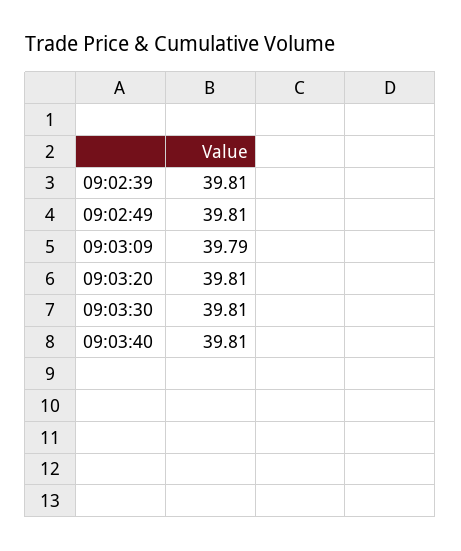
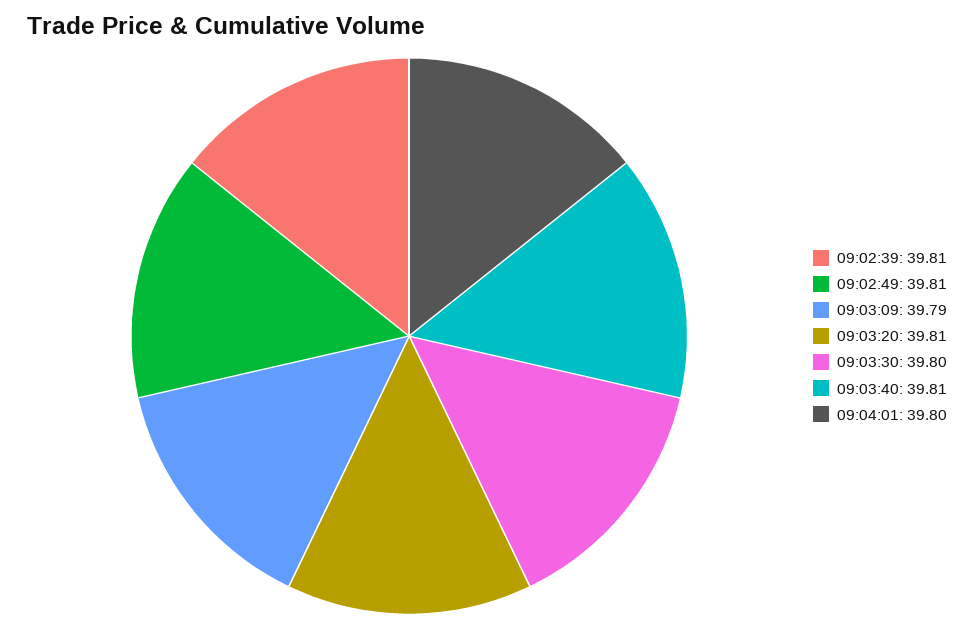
09:03:30: 39.81 -> 39.8
09:04:01: none -> 39.8

